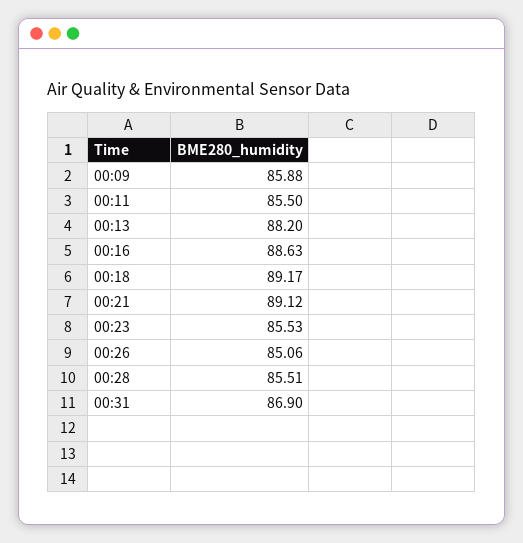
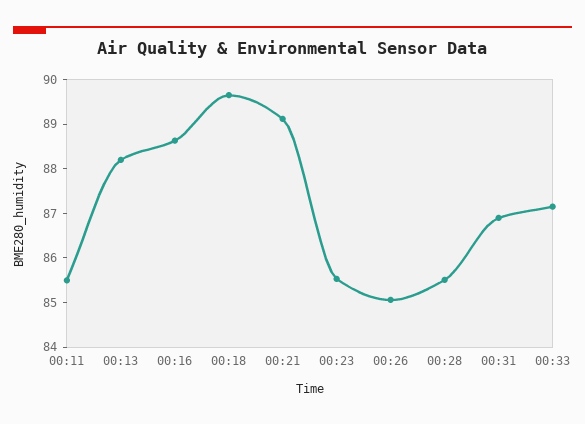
00:09: 85.88 -> none
00:18: 89.17 -> 89.6
00:33: none -> 87.2

